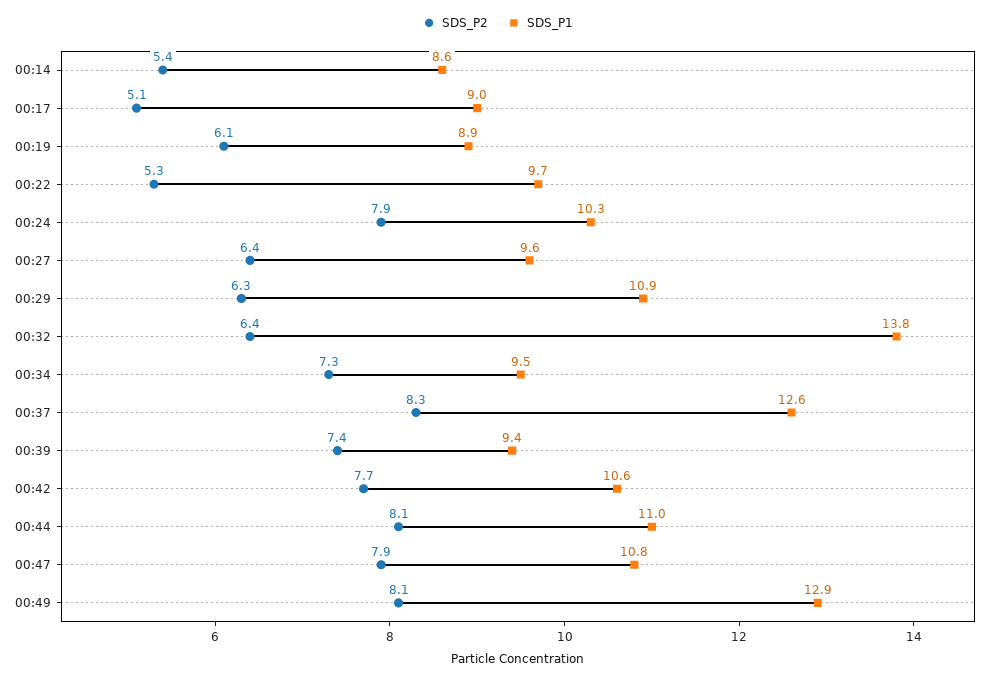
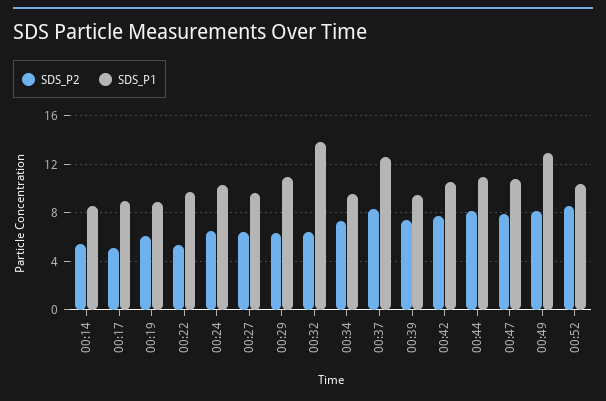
SDS_P2, 00:24: 7.9 -> 6.5
SDS_P2, 00:52: none -> 8.5
SDS_P1, 00:52: none -> 10.5

